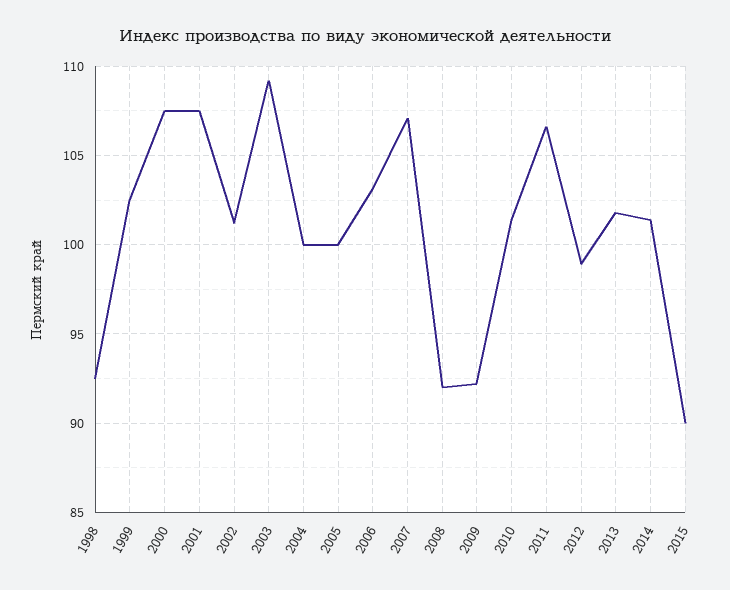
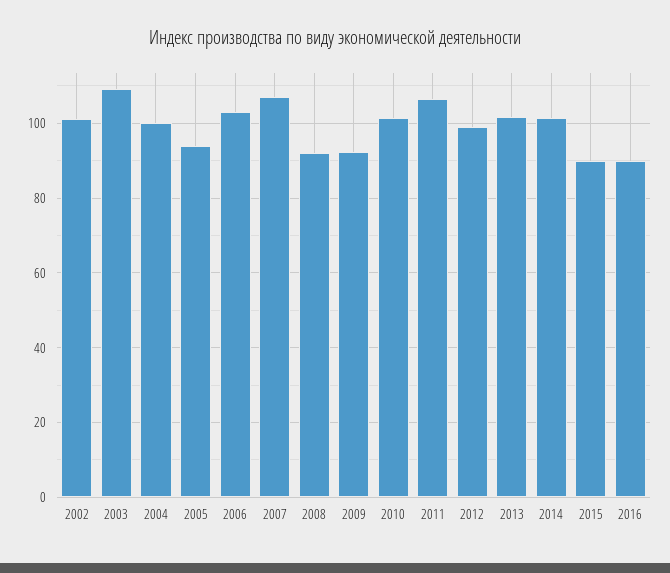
1998: 92.5 -> none
1999: 102.5 -> none
2000: 107.5 -> none
2001: 107.5 -> none
2005: 100 -> 94
2016: none -> 90

